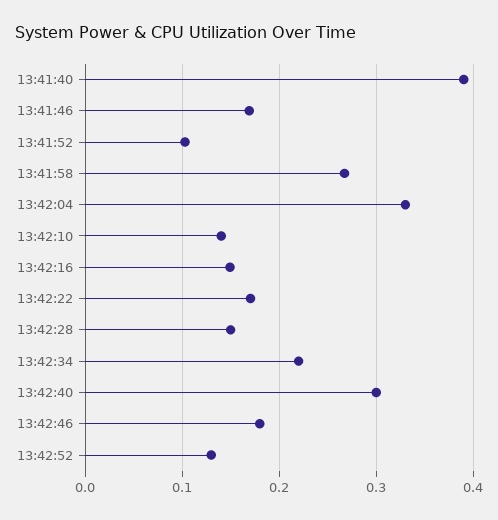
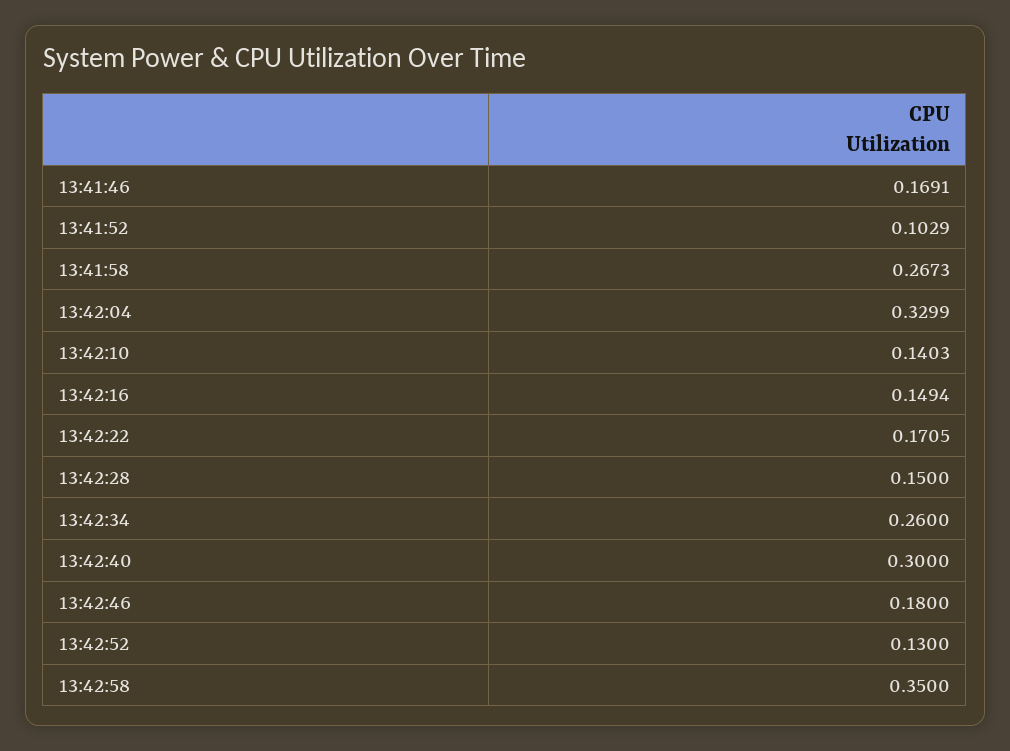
13:41:40: 0.39 -> none
13:42:34: 0.22 -> 0.26
13:42:58: none -> 0.35

